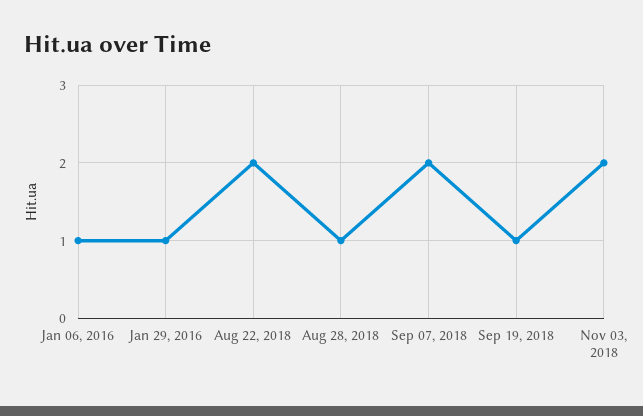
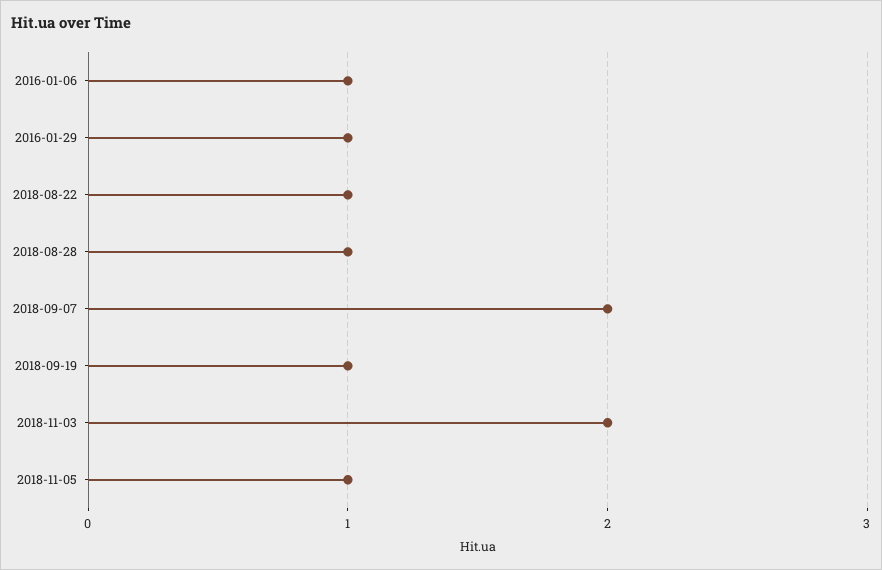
Aug 22, 2018: 2 -> 1
2018-11-05: none -> 1

